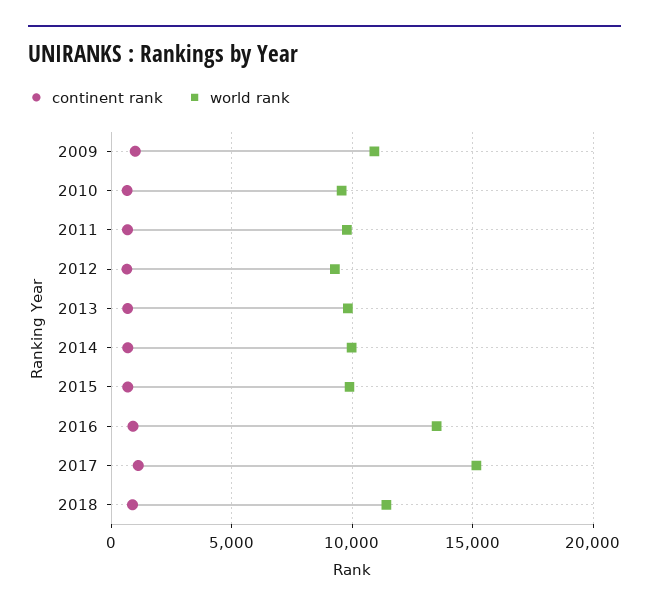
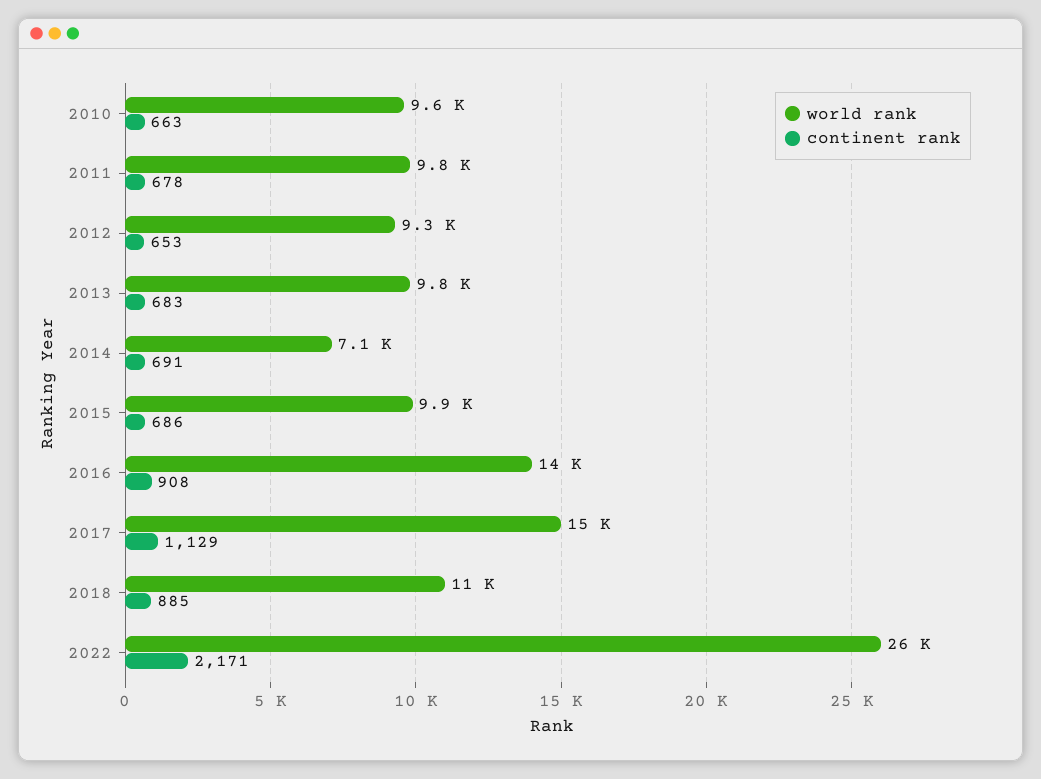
continent rank, 2009: 1000 -> none
world rank, 2009: 11000 -> none
world rank, 2014: 10000 -> 7100
world rank, 2022: none -> 26000
continent rank, 2022: none -> 2171

